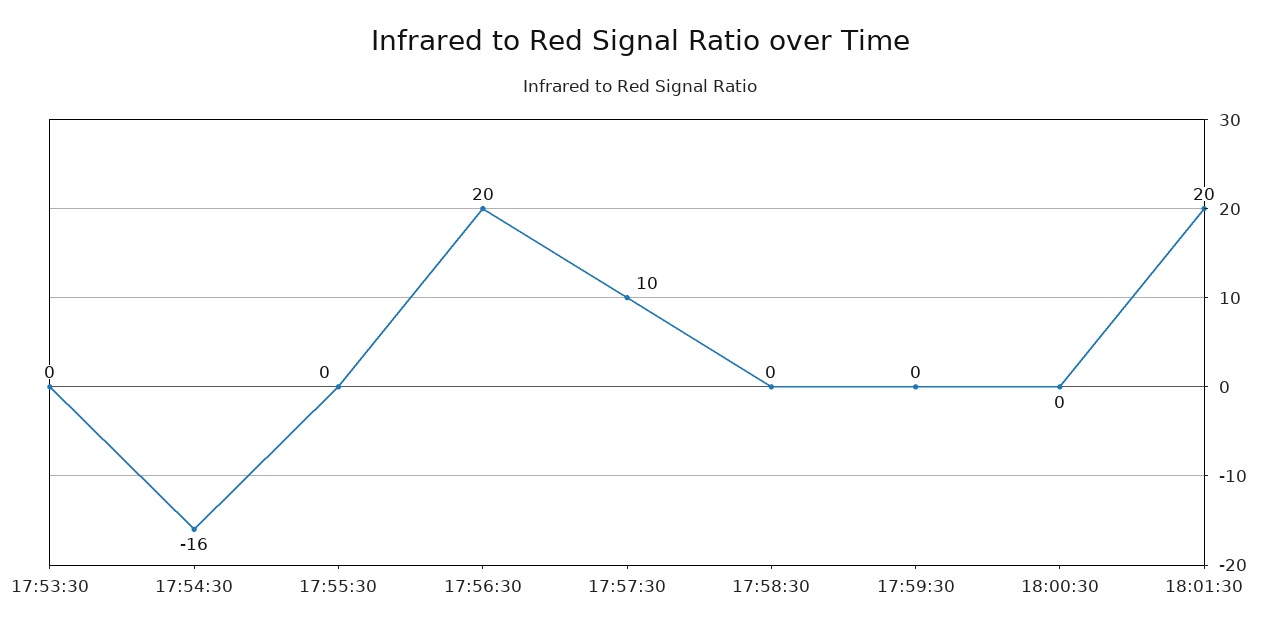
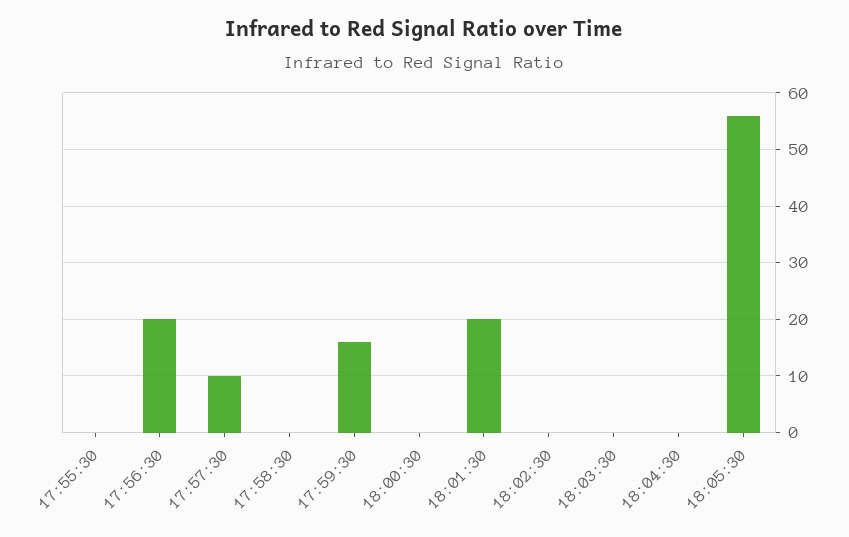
17:53:30: 0 -> none
17:54:30: -16 -> none
17:59:30: 0 -> 15
18:02:30: none -> 0
18:03:30: none -> 0
18:04:30: none -> 0
18:05:30: none -> 55

